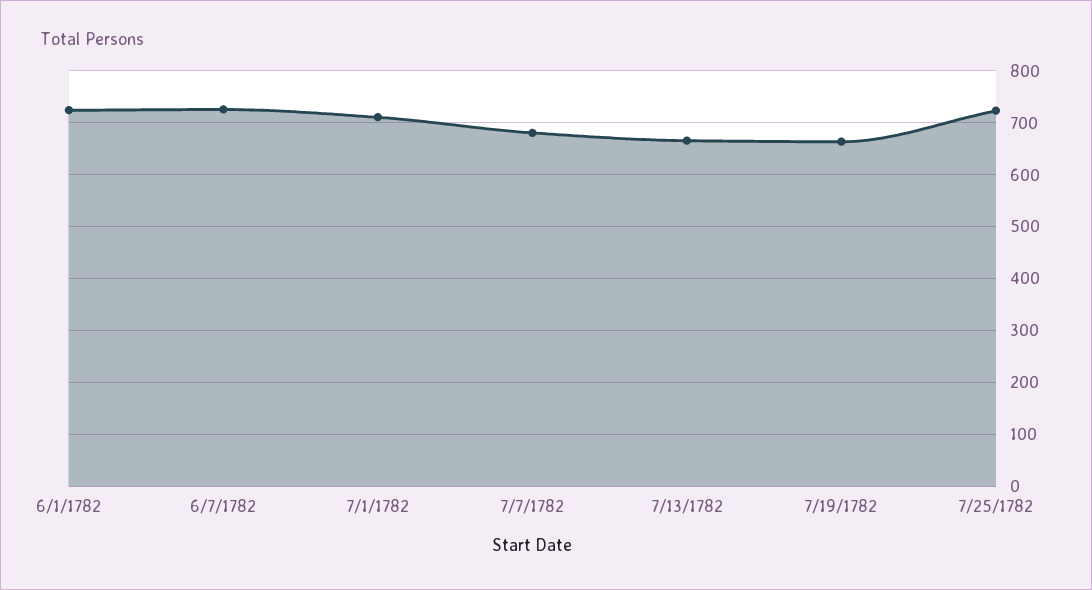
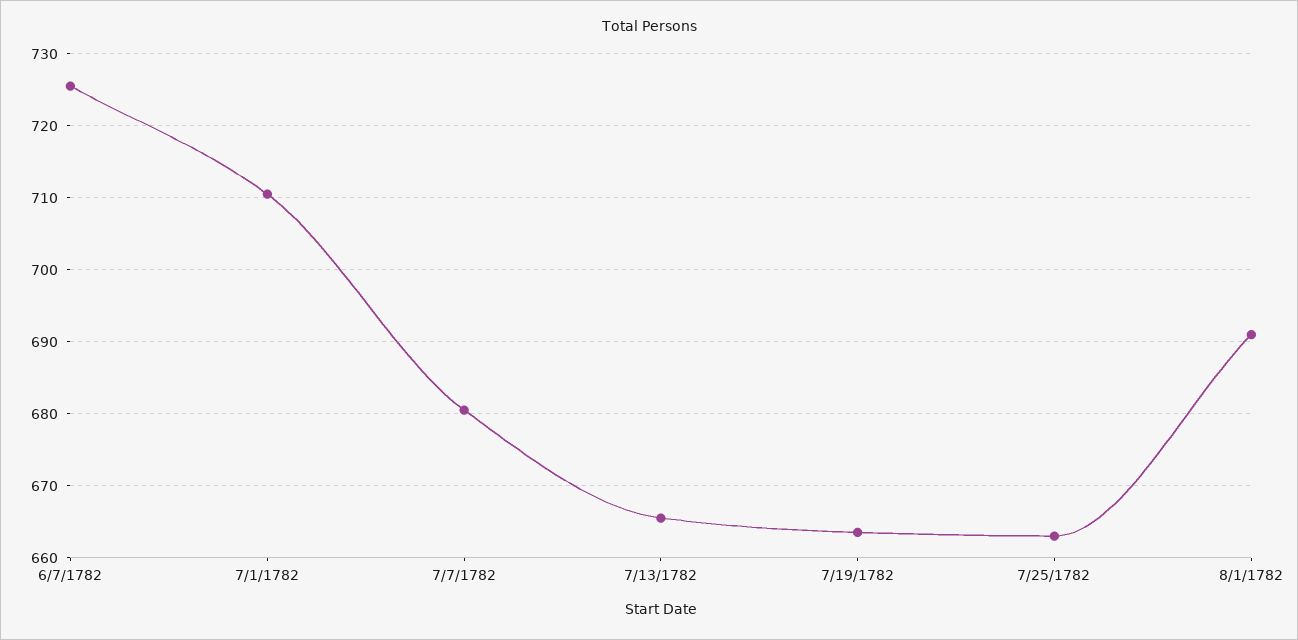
6/1/1782: 720 -> none
7/25/1782: 720 -> 663
8/1/1782: none -> 691

